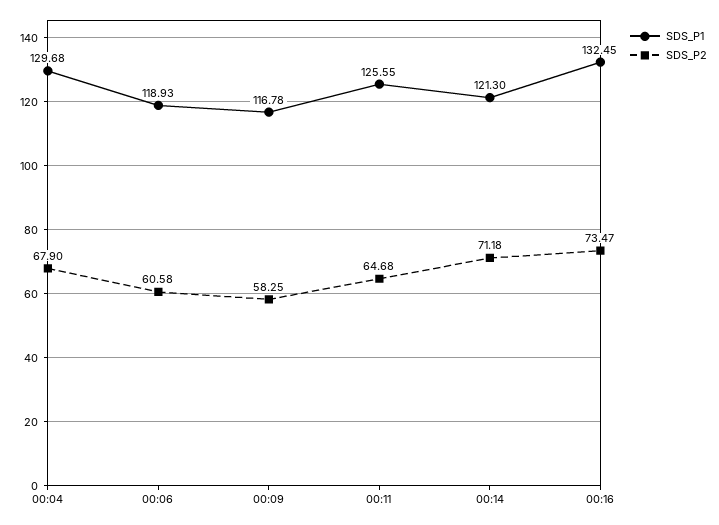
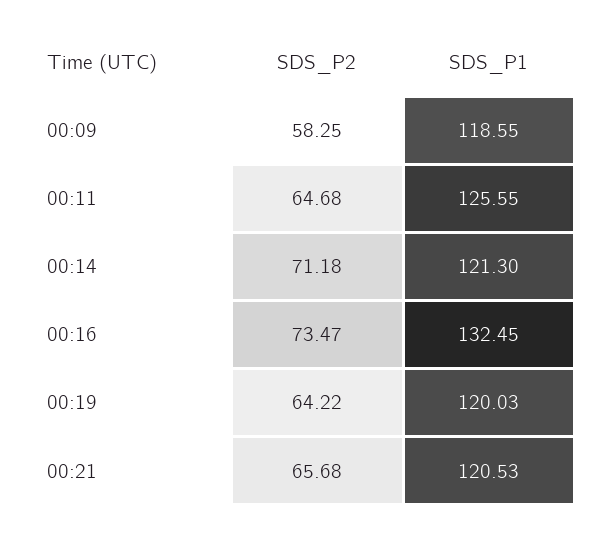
SDS_P1, 00:04: 129.68 -> none
SDS_P2, 00:04: 67.9 -> none
SDS_P1, 00:06: 118.93 -> none
SDS_P2, 00:06: 60.58 -> none
SDS_P1, 00:09: 116.78 -> 118.55
SDS_P2, 00:19: none -> 64.22
SDS_P1, 00:19: none -> 120.03
SDS_P2, 00:21: none -> 65.68
SDS_P1, 00:21: none -> 120.53

